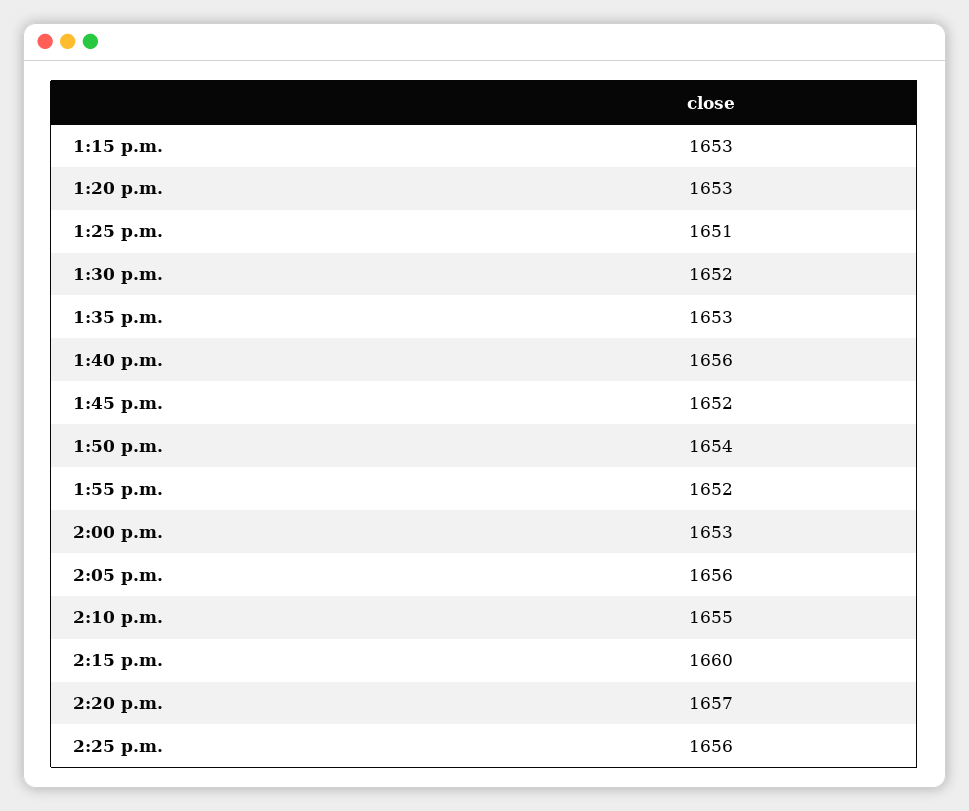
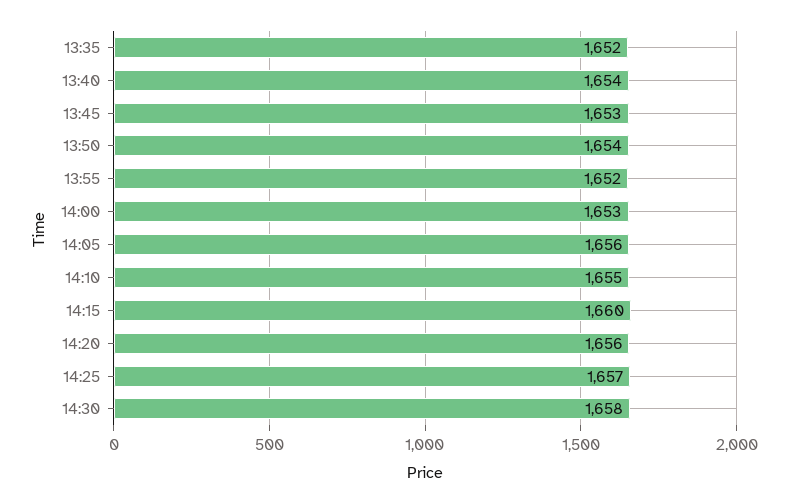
1:15 p.m.: 1653 -> none
1:20 p.m.: 1653 -> none
1:25 p.m.: 1651 -> none
1:30 p.m.: 1652 -> none
1:35 p.m.: 1653 -> 1652
1:40 p.m.: 1656 -> 1654
1:45 p.m.: 1652 -> 1653
2:20 p.m.: 1657 -> 1656
2:25 p.m.: 1656 -> 1657
14:30: none -> 1658

